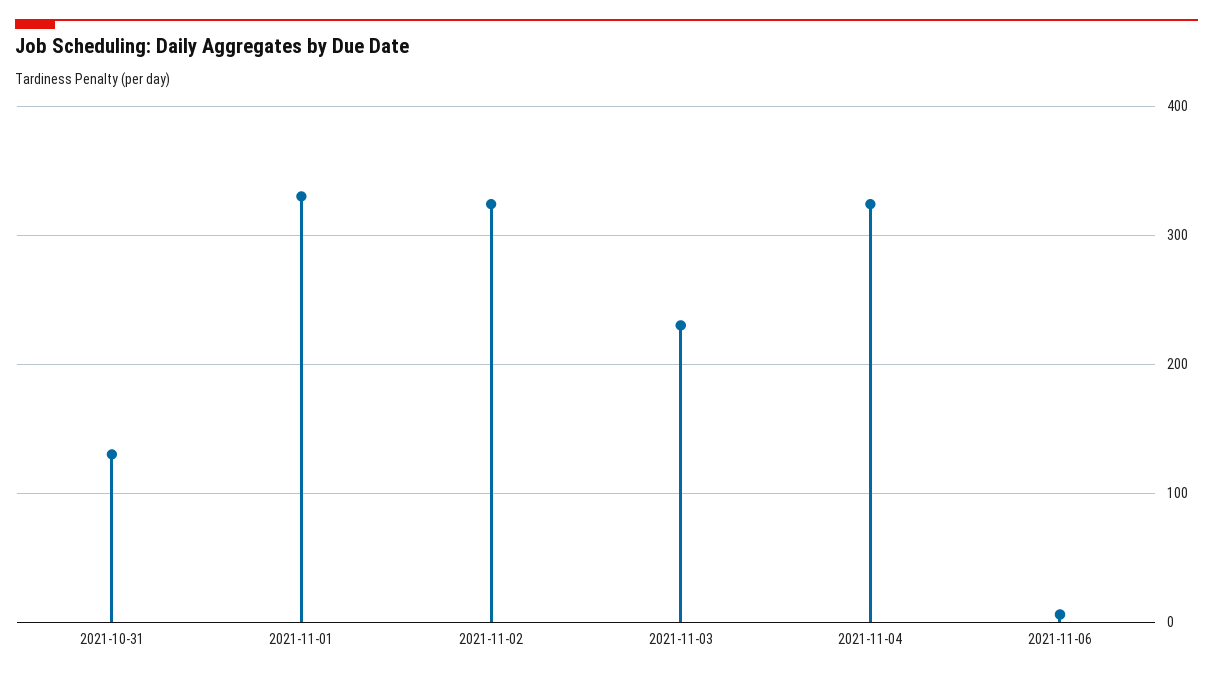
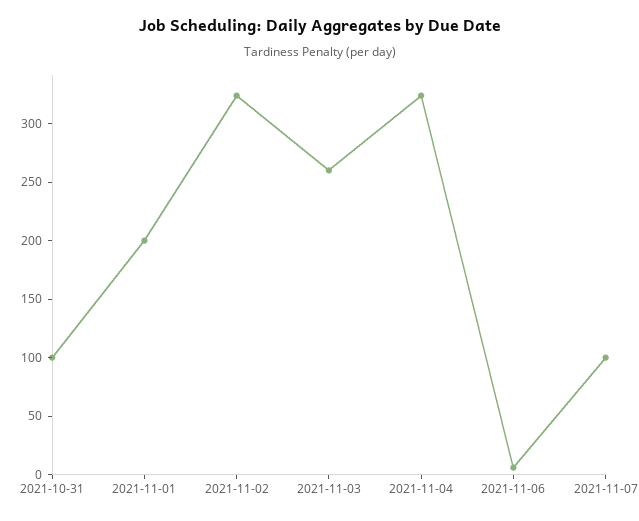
2021-10-31: 130 -> 100
2021-11-01: 330 -> 200
2021-11-03: 230 -> 260
2021-11-07: none -> 100

